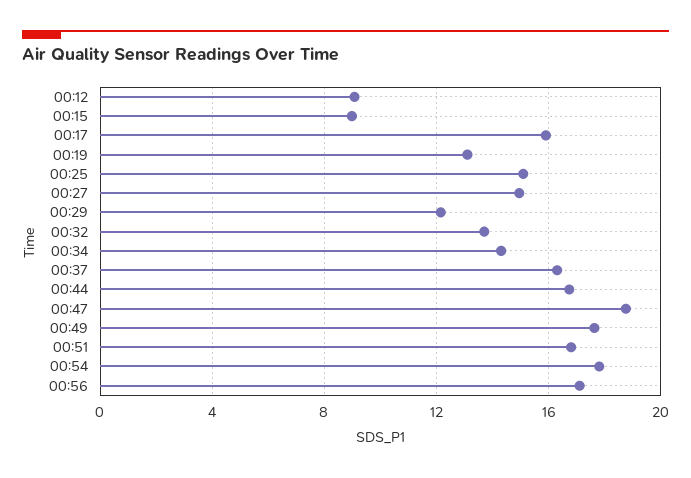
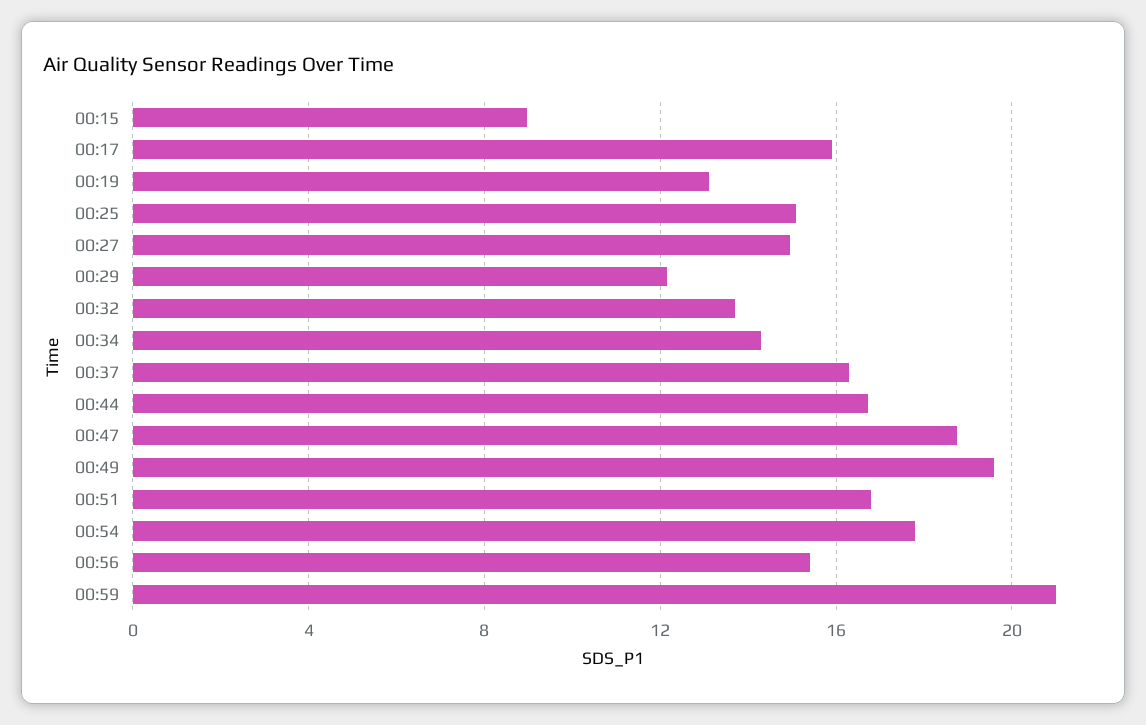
00:12: 9 -> none
00:49: 17.5 -> 19.5
00:56: 17 -> 15.5
00:59: none -> 21

